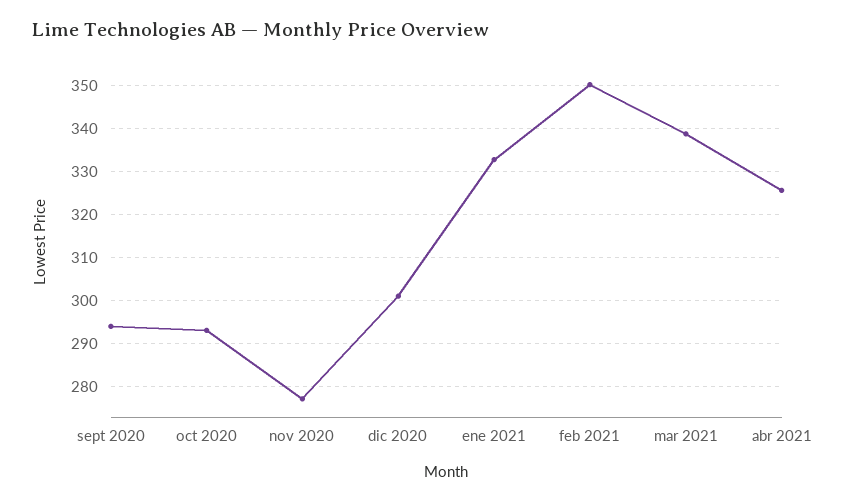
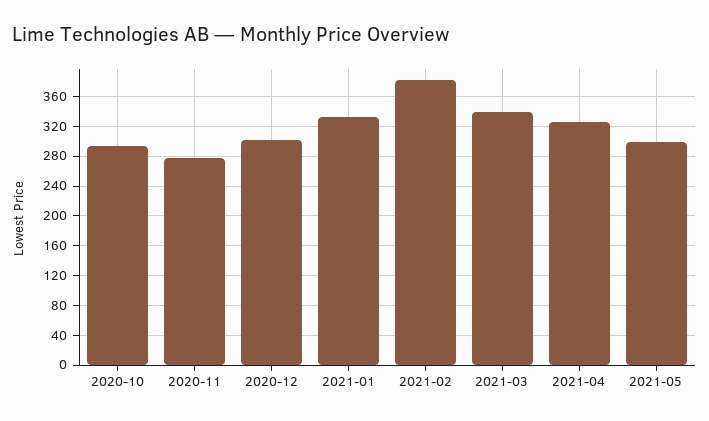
sept 2020: 294 -> none
feb 2021: 350 -> 380
2021-05: none -> 300

